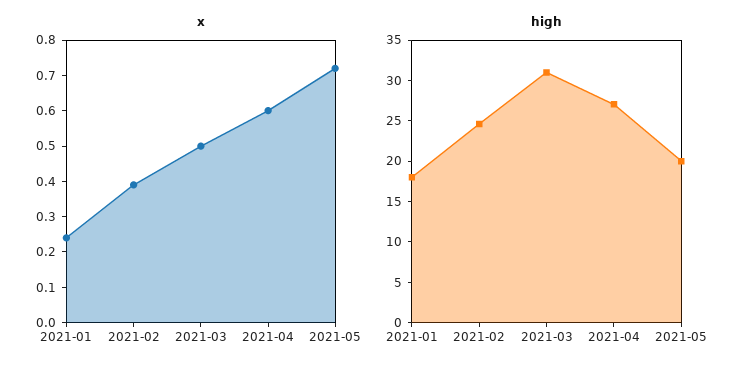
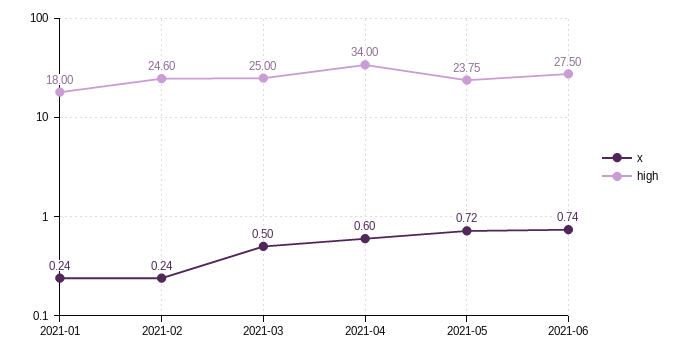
x, 2021-02: 0.4 -> 0.24
high, 2021-03: 31 -> 25
high, 2021-04: 27 -> 34
high, 2021-05: 20 -> 23.75
x, 2021-06: none -> 0.74
high, 2021-06: none -> 27.5

